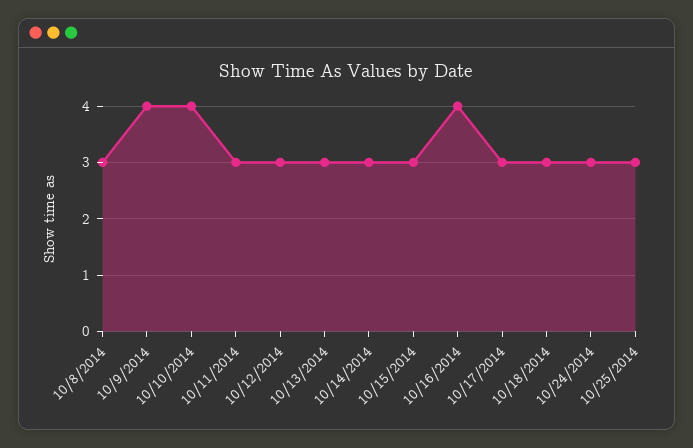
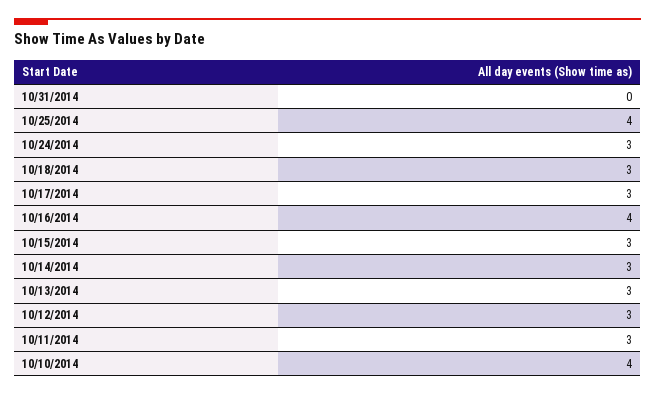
10/8/2014: 3 -> none
10/9/2014: 4 -> none
10/25/2014: 3 -> 4
10/31/2014: none -> 0

